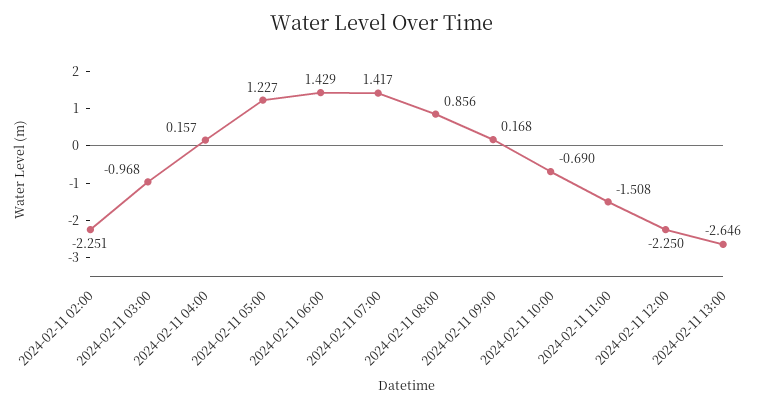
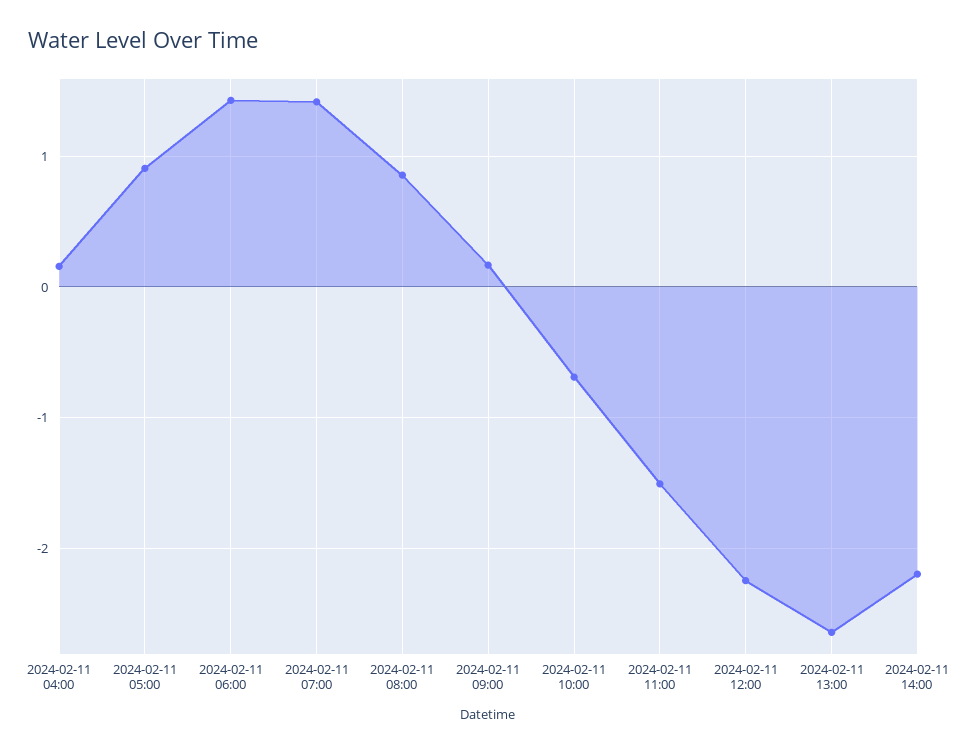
2024-02-11 02:00: -2.251 -> none
2024-02-11 03:00: -0.968 -> none
2024-02-11 05:00: 1.227 -> 0.9
2024-02-11 14:00: none -> -2.2

